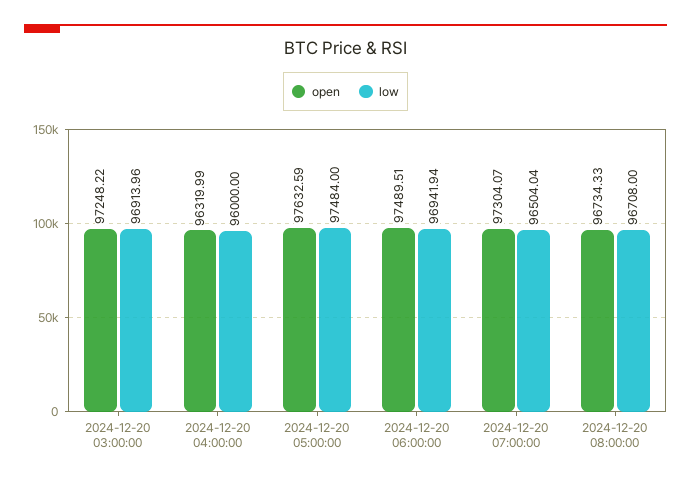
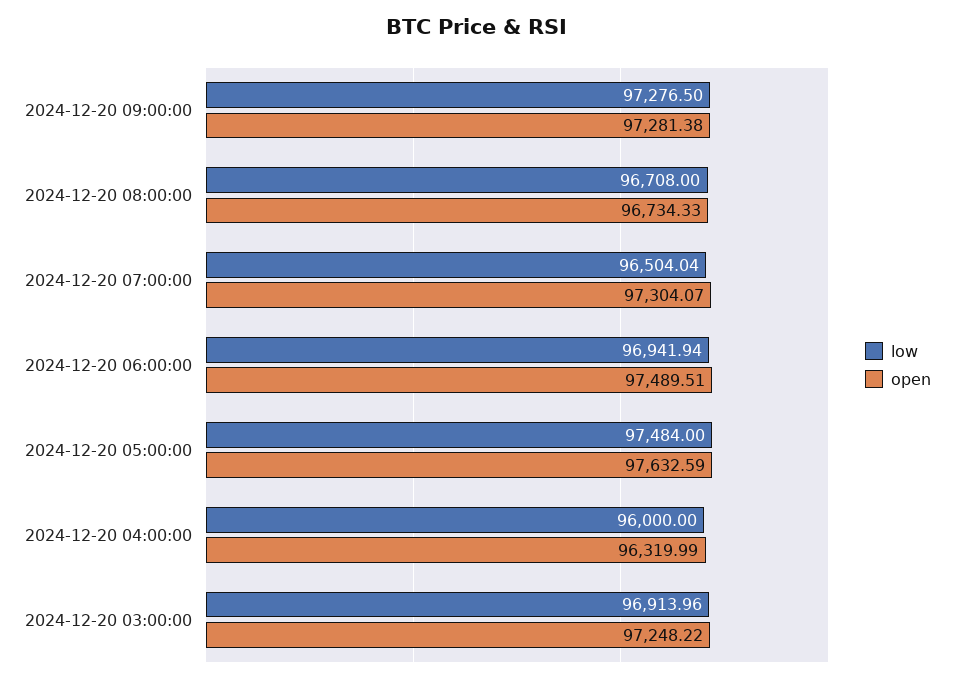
low, 2024-12-20 09:00:00: none -> 97276.5
open, 2024-12-20 09:00:00: none -> 97281.38

